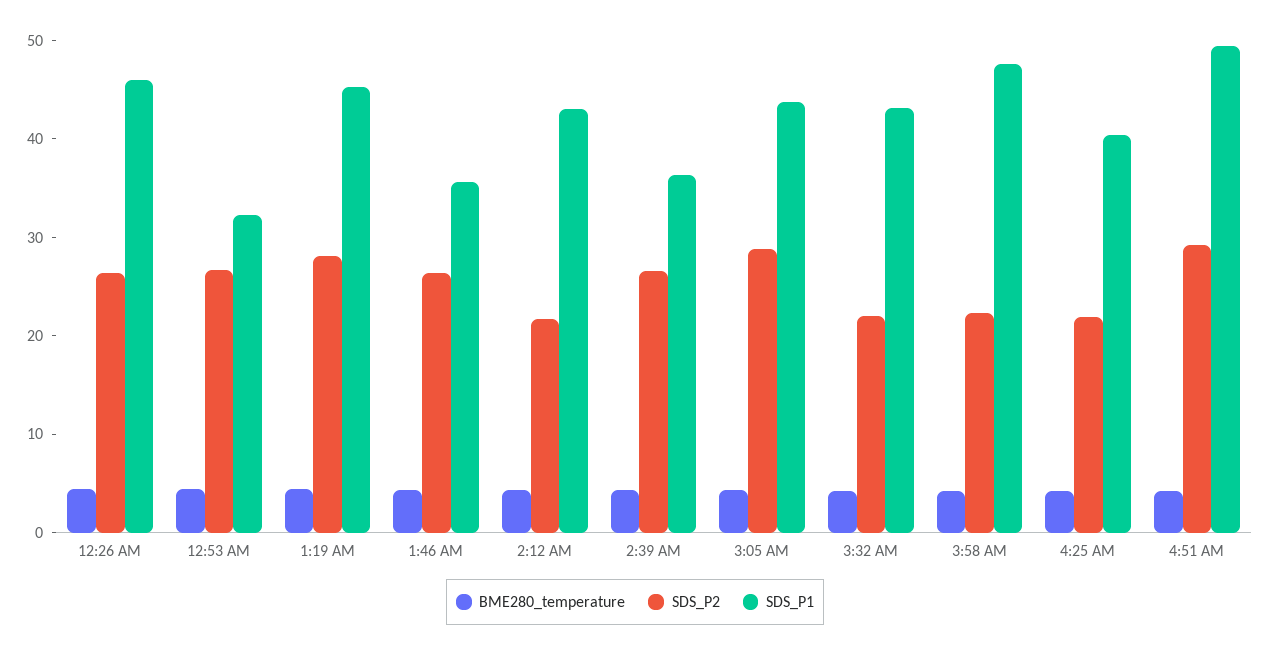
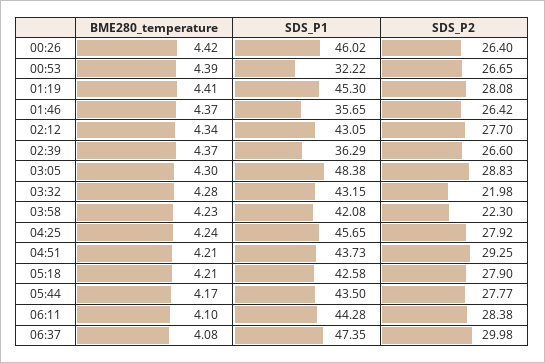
SDS_P2, 2:12 AM: 22 -> 27.7
SDS_P1, 3:05 AM: 44 -> 48.38
SDS_P1, 3:58 AM: 48 -> 42.08
SDS_P2, 4:25 AM: 22 -> 27.92
SDS_P1, 4:25 AM: 40 -> 45.65
SDS_P1, 4:51 AM: 50 -> 43.73
BME280_temperature, 05:18: none -> 4.21
SDS_P1, 05:18: none -> 42.58
SDS_P2, 05:18: none -> 27.9
BME280_temperature, 05:44: none -> 4.17
SDS_P1, 05:44: none -> 43.5
SDS_P2, 05:44: none -> 27.77
BME280_temperature, 06:11: none -> 4.1
SDS_P1, 06:11: none -> 44.28
SDS_P2, 06:11: none -> 28.38
BME280_temperature, 06:37: none -> 4.08
SDS_P1, 06:37: none -> 47.35
SDS_P2, 06:37: none -> 29.98

